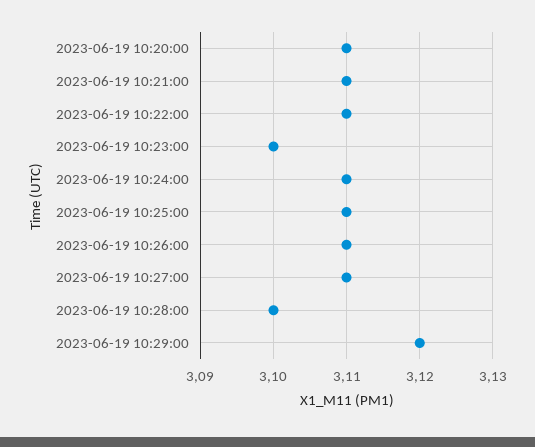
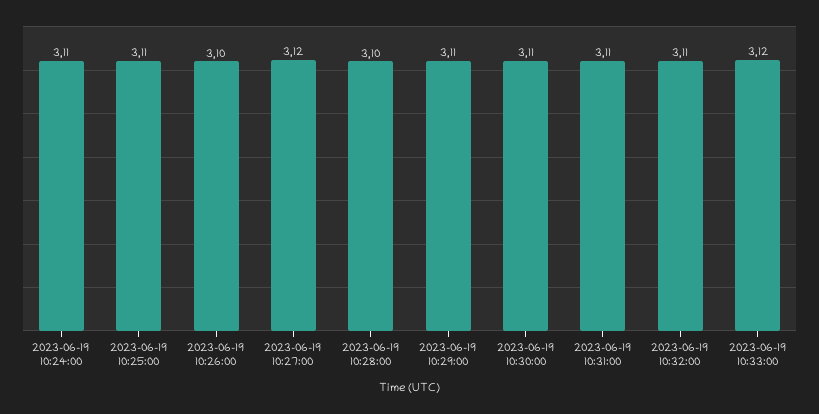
2023-06-19 10:20:00: 3.11 -> none
2023-06-19 10:21:00: 3.11 -> none
2023-06-19 10:22:00: 3.11 -> none
2023-06-19 10:23:00: 3.1 -> none
2023-06-19 10:26:00: 3.11 -> 3.1
2023-06-19 10:27:00: 3.11 -> 3.12
2023-06-19 10:29:00: 3.12 -> 3.11
2023-06-19 10:30:00: none -> 3.11
2023-06-19 10:31:00: none -> 3.11
2023-06-19 10:32:00: none -> 3.11
2023-06-19 10:33:00: none -> 3.12

